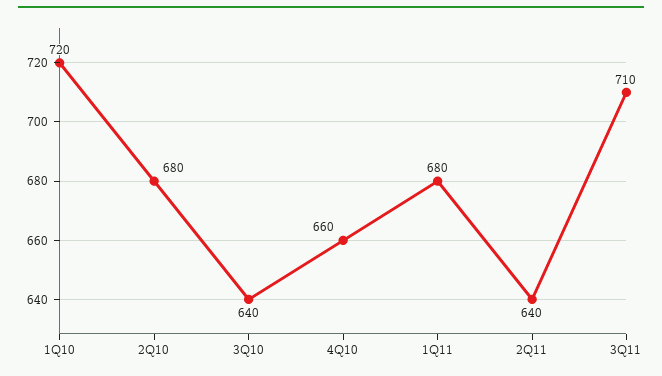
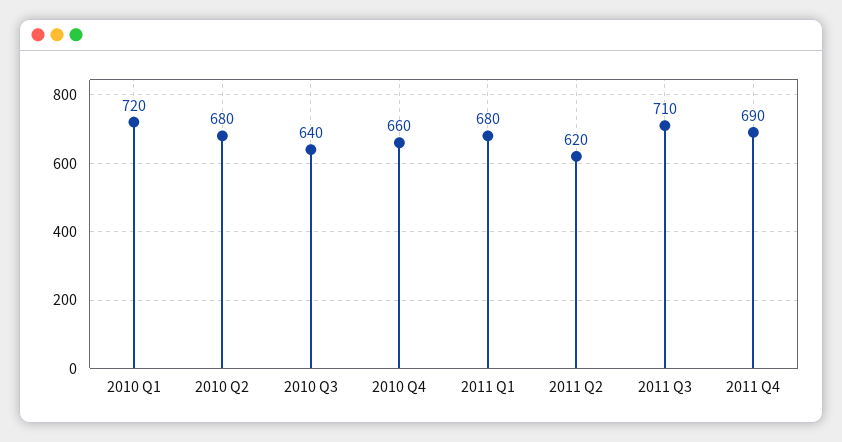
2Q11: 640 -> 620
2011 Q4: none -> 690

